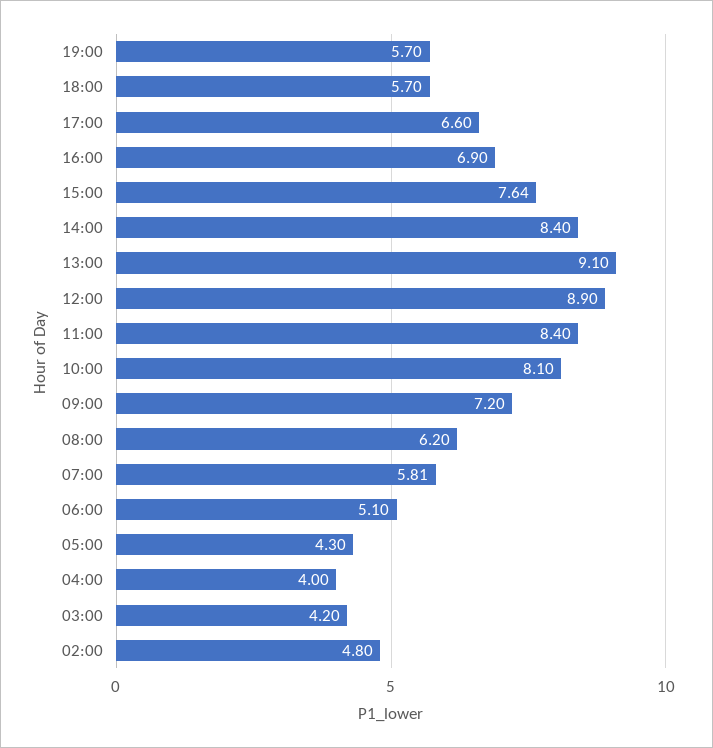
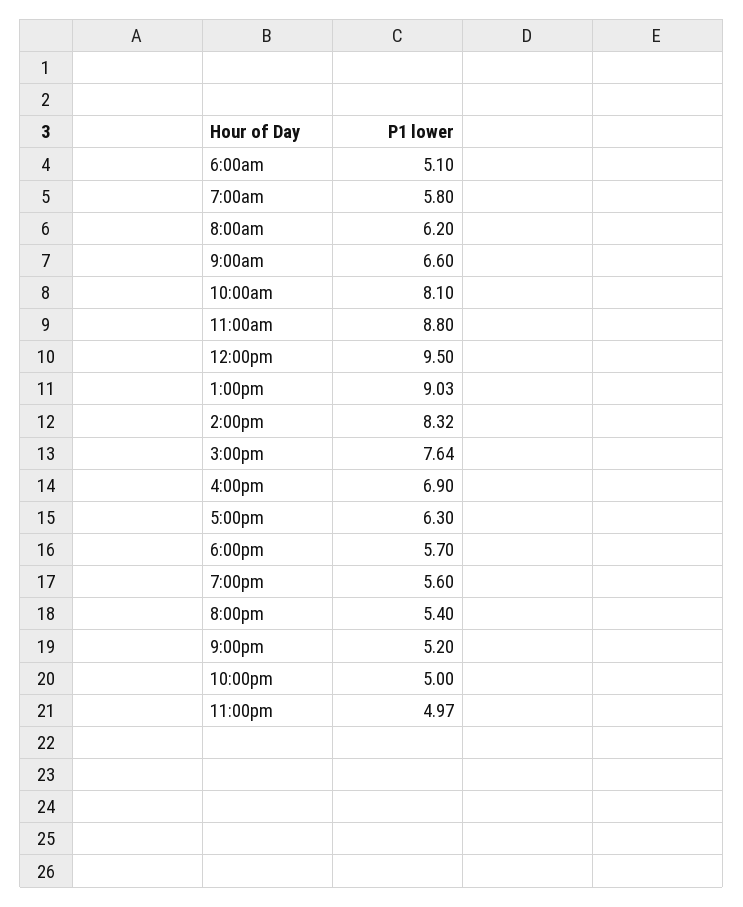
19:00: 5.7 -> 5.6
17:00: 6.6 -> 6.3
14:00: 8.4 -> 8.32
13:00: 9.1 -> 9.03
12:00: 8.9 -> 9.5
11:00: 8.4 -> 8.8
09:00: 7.2 -> 6.6
07:00: 5.81 -> 5.8
05:00: 4.3 -> none
04:00: 4 -> none
03:00: 4.2 -> none
02:00: 4.8 -> none
8:00pm: none -> 5.4
9:00pm: none -> 5.2
10:00pm: none -> 5
11:00pm: none -> 4.97

